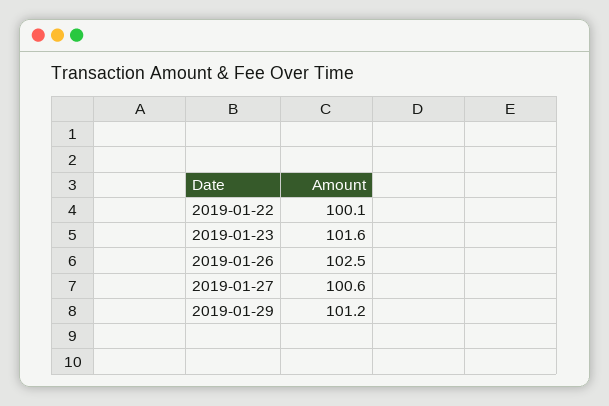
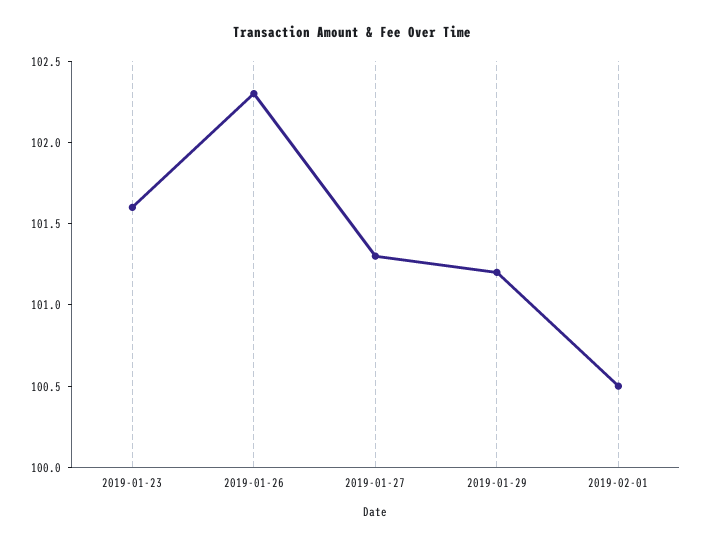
2019-01-22: 100.1 -> none
2019-01-26: 102.5 -> 102.3
2019-01-27: 100.6 -> 101.3
2019-02-01: none -> 100.5

